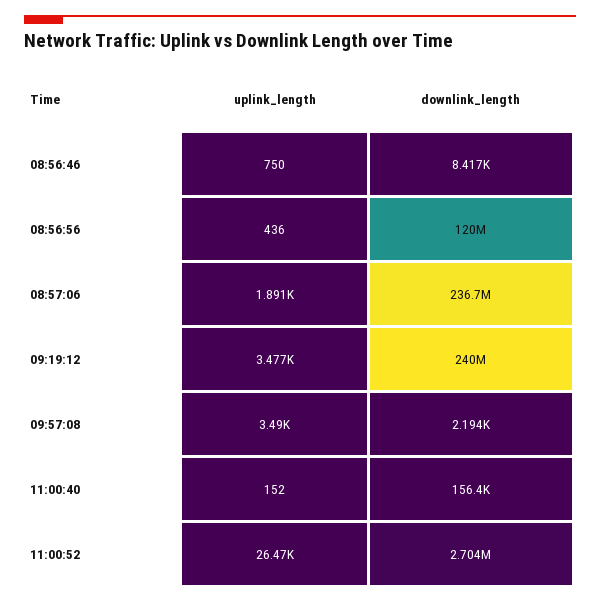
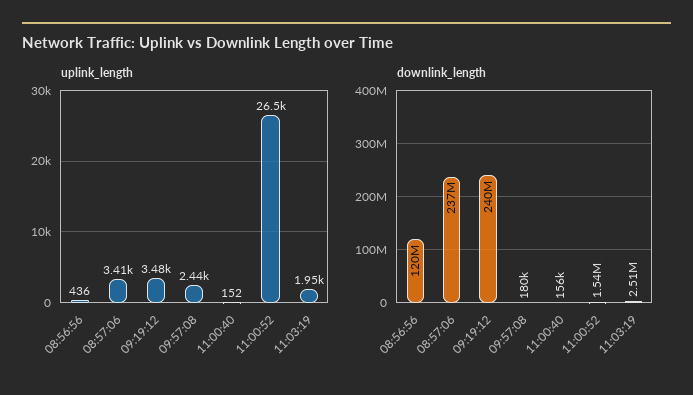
uplink_length, 08:56:46: 750 -> none
downlink_length, 08:56:46: 8417 -> none
uplink_length, 08:57:06: 1891 -> 3410
uplink_length, 09:57:08: 3490 -> 2440
downlink_length, 09:57:08: 2194 -> 180000
downlink_length, 11:00:52: 2704000 -> 1540000
uplink_length, 11:03:19: none -> 1950
downlink_length, 11:03:19: none -> 2510000

